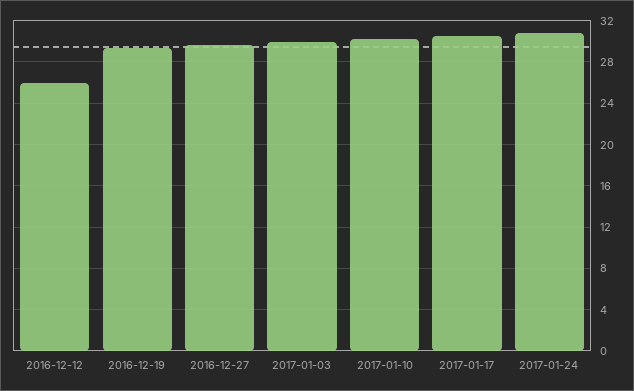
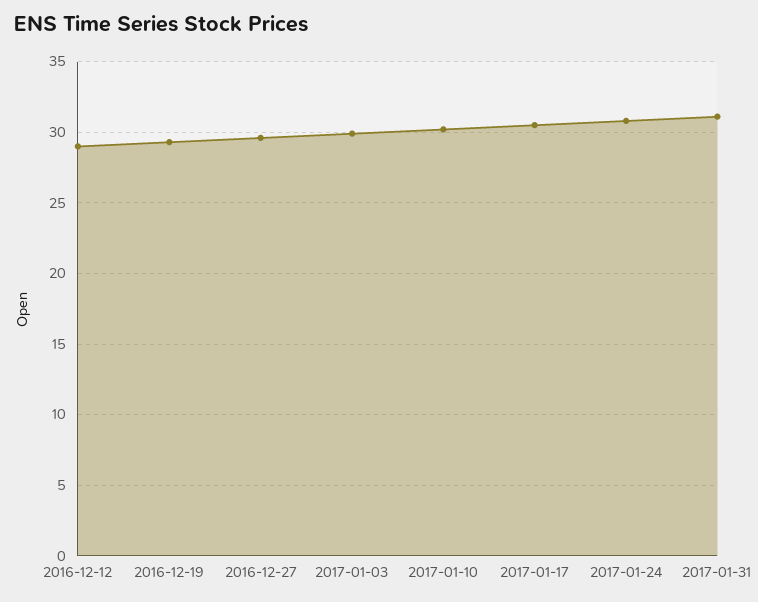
2016-12-12: 26 -> 29
2017-01-31: none -> 31

